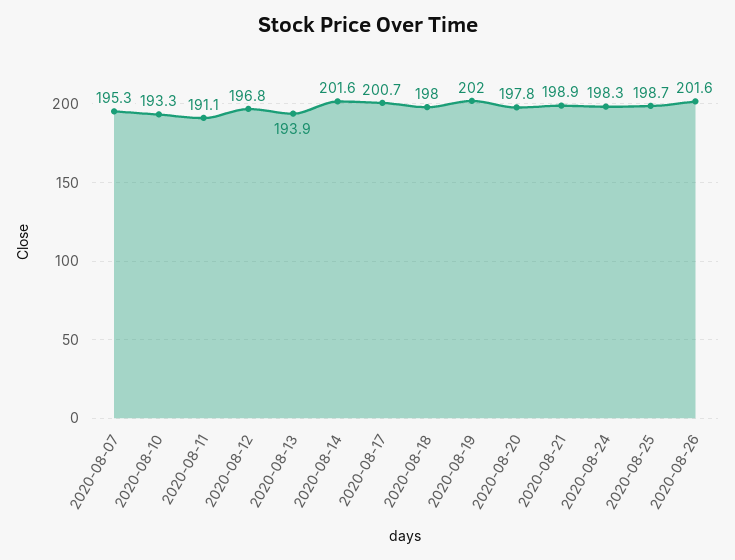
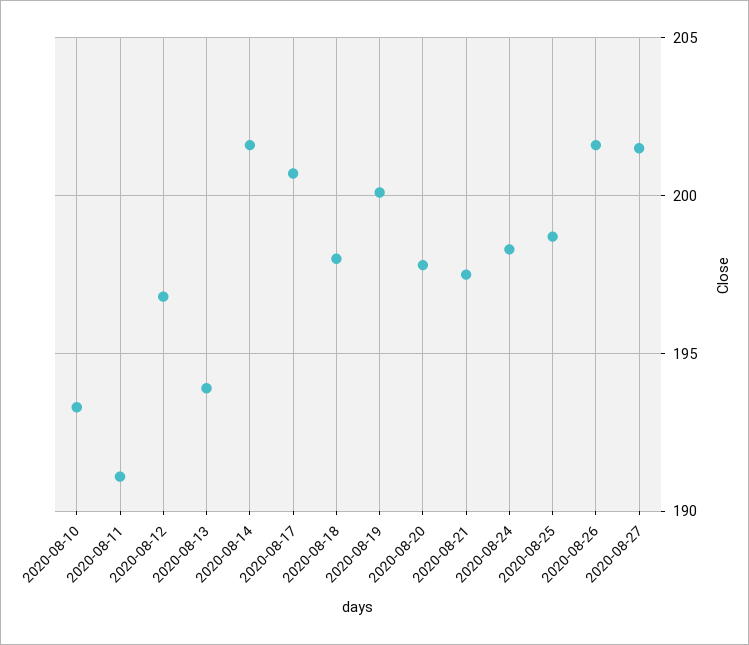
2020-08-07: 195.3 -> none
2020-08-19: 202 -> 200
2020-08-21: 198.9 -> 197.5
2020-08-27: none -> 201.5

